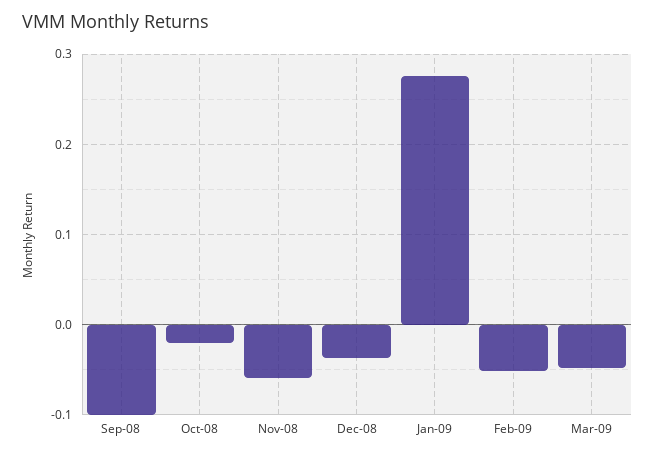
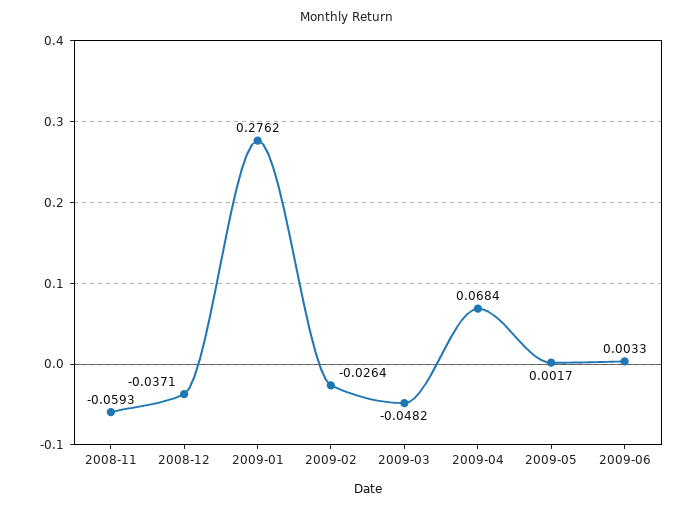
Sep-08: -0.1 -> none
Oct-08: -0.02 -> none
Feb-09: -0.05 -> -0.0264
2009-04: none -> 0.0684
2009-05: none -> 0.0017
2009-06: none -> 0.0033

